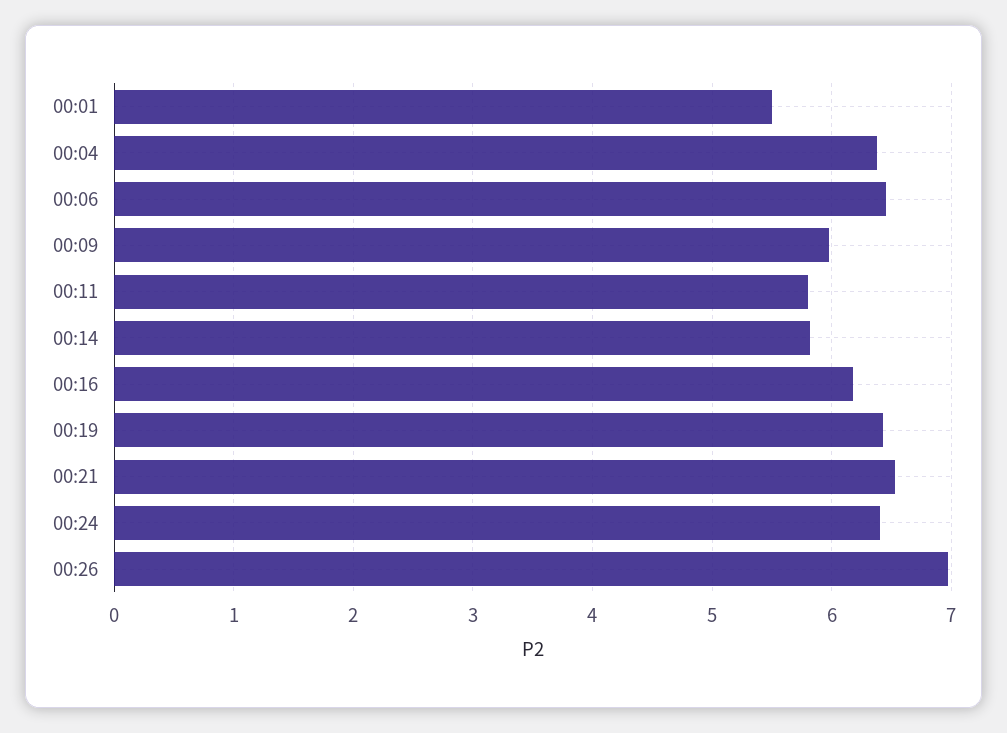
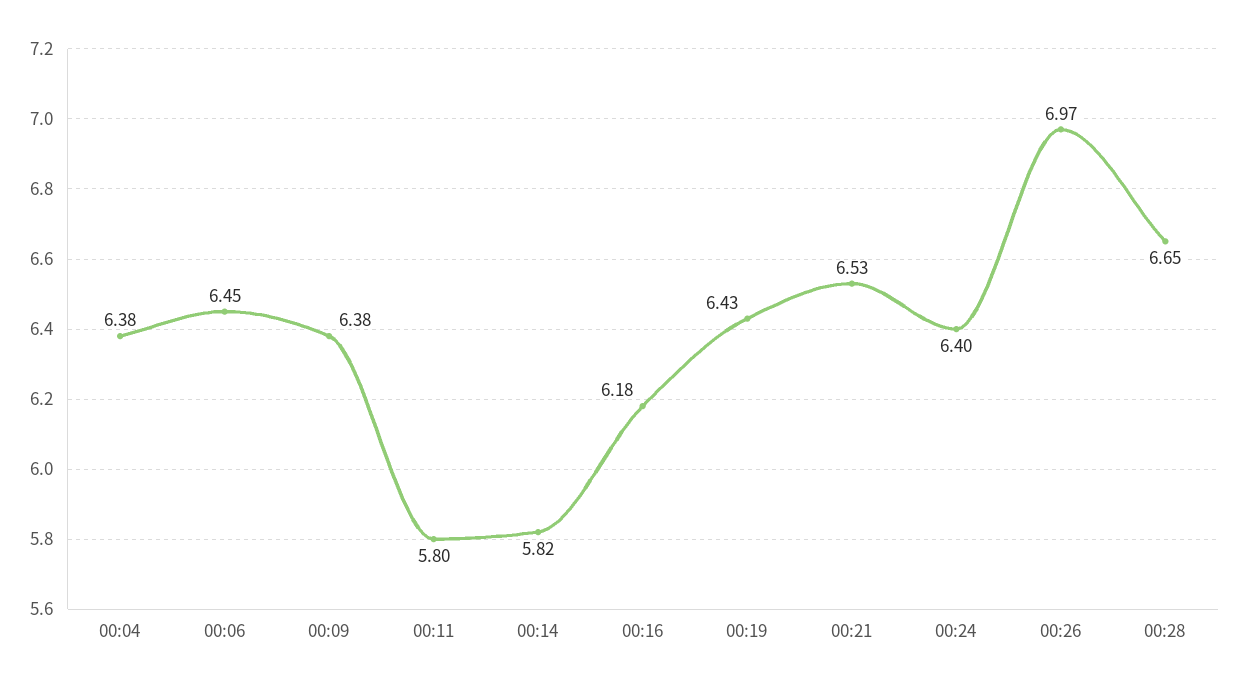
00:01: 5.5 -> none
00:09: 6 -> 6.38
00:28: none -> 6.65

